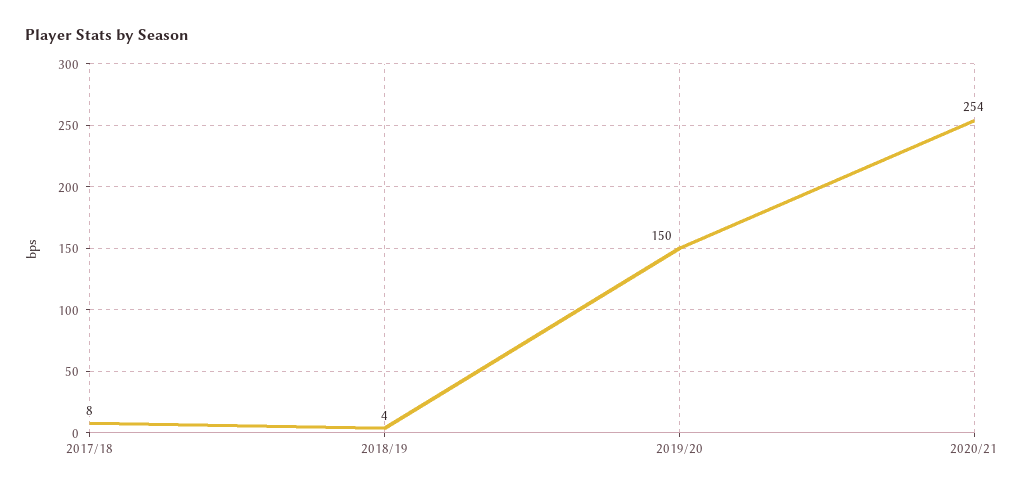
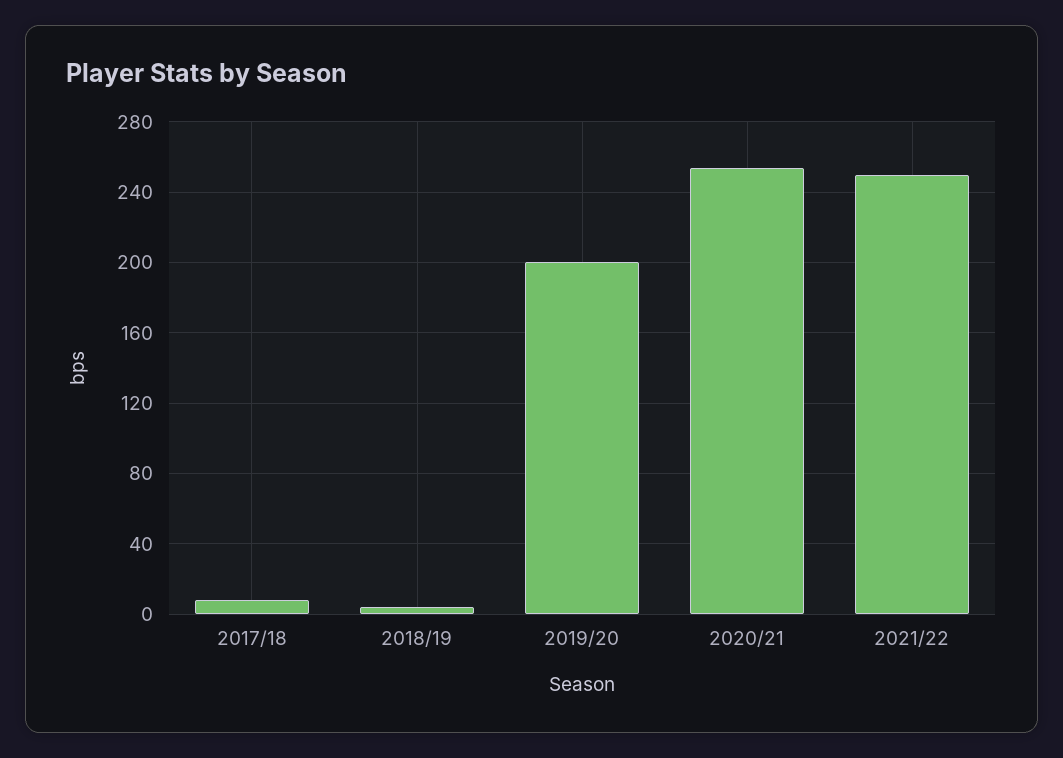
2019/20: 150 -> 200
2021/22: none -> 250

